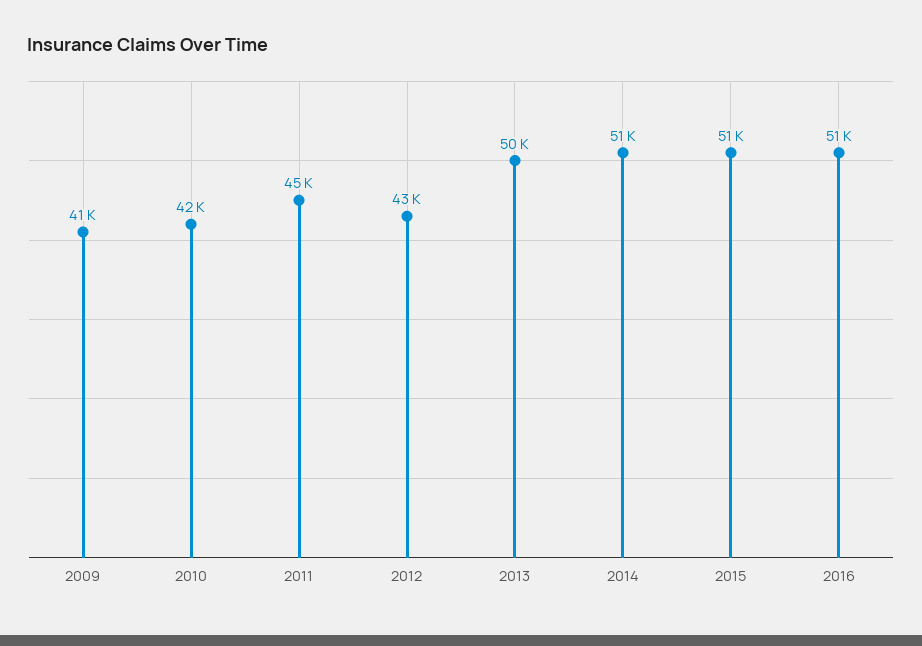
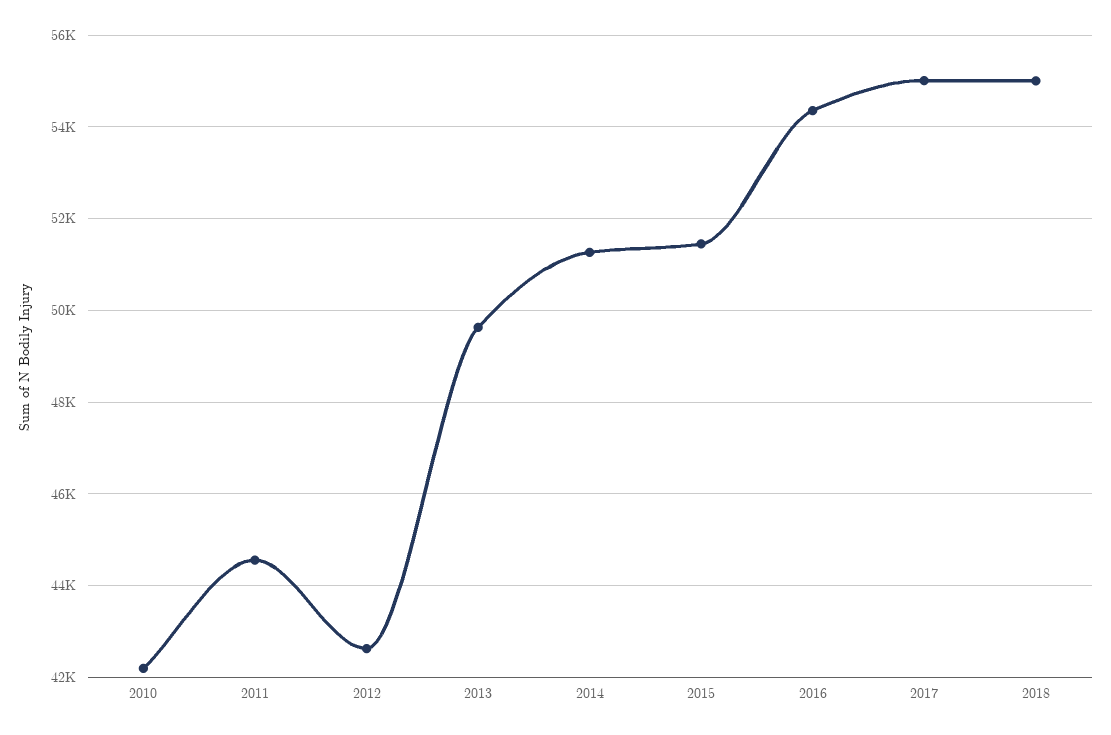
2009: 41000 -> none
2016: 51000 -> 54400
2017: none -> 55000
2018: none -> 55000

